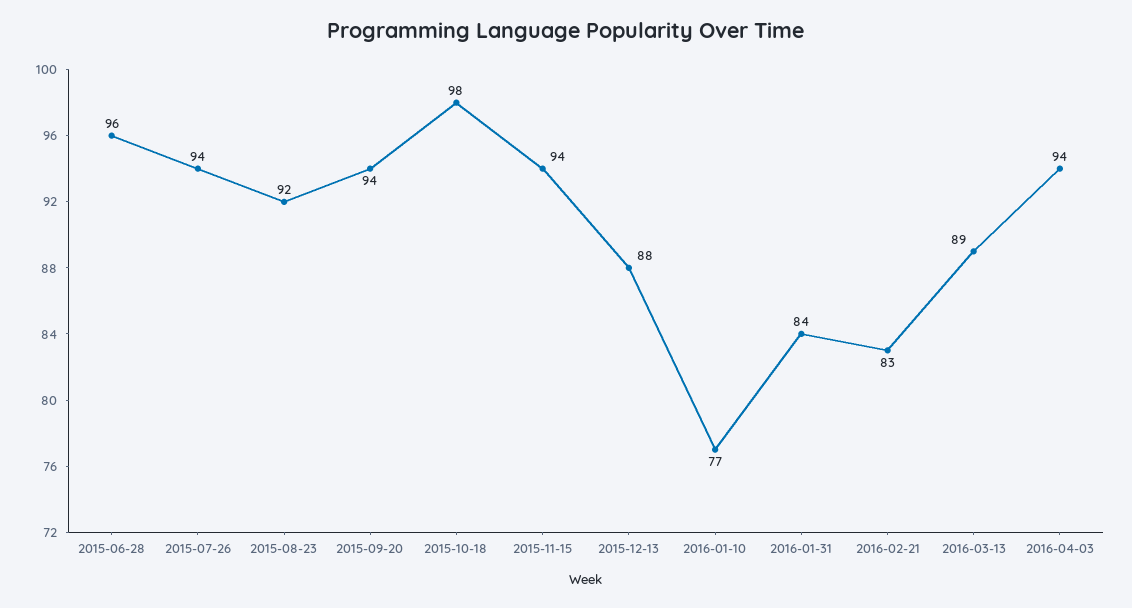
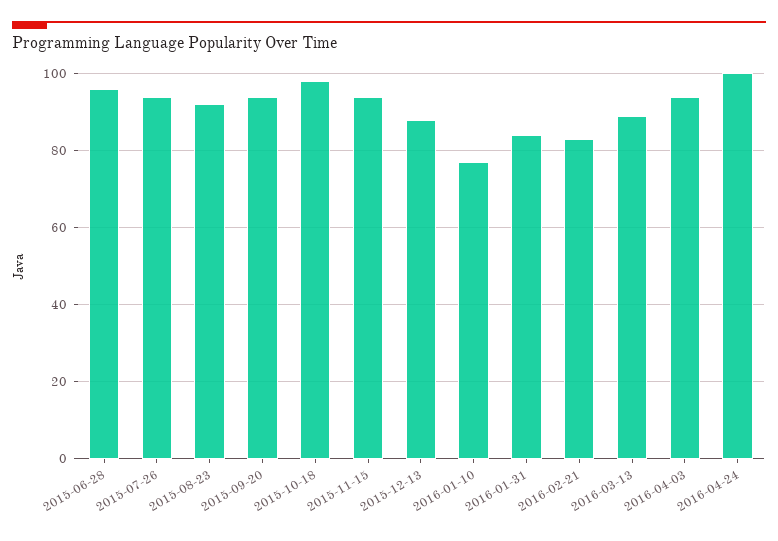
2016-04-24: none -> 100

